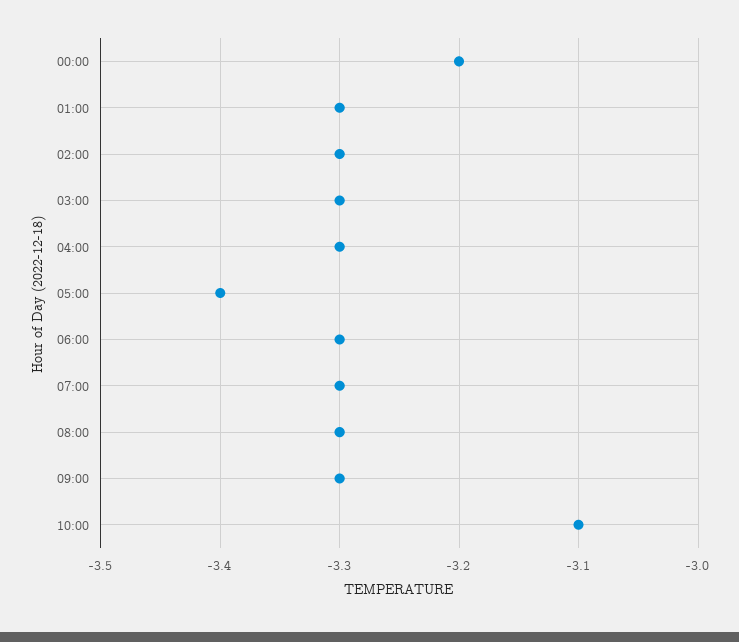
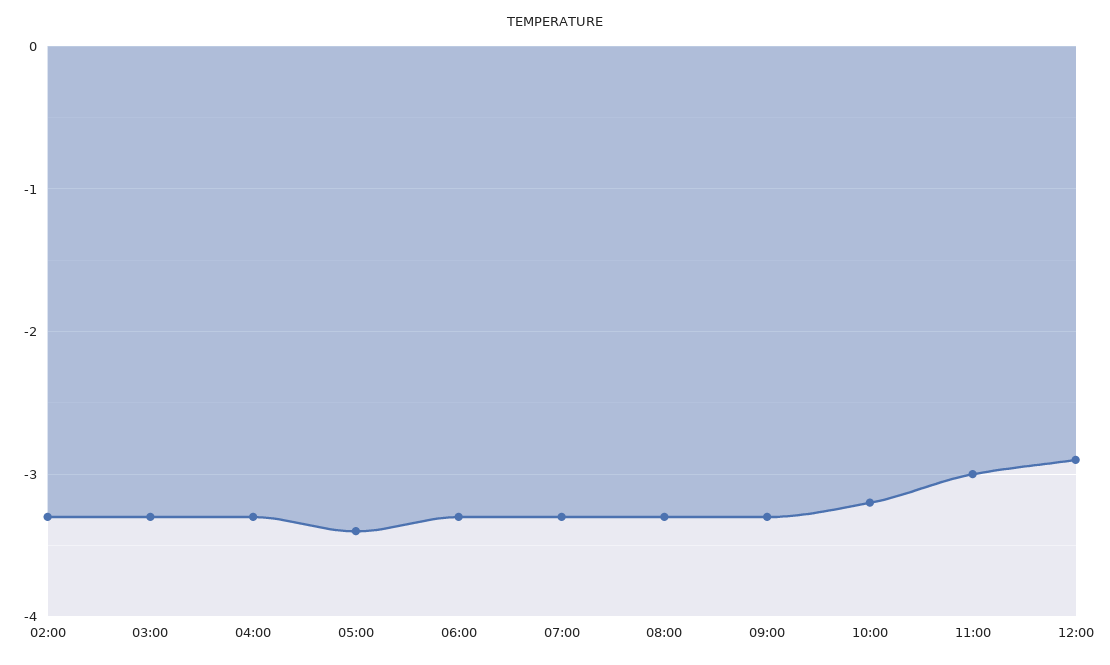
00:00: -3.2 -> none
01:00: -3.3 -> none
10:00: -3.1 -> -3.2
11:00: none -> -3
12:00: none -> -2.9

